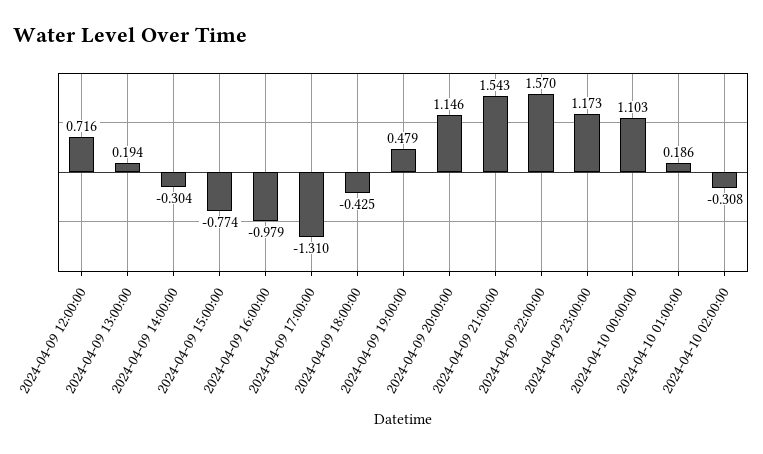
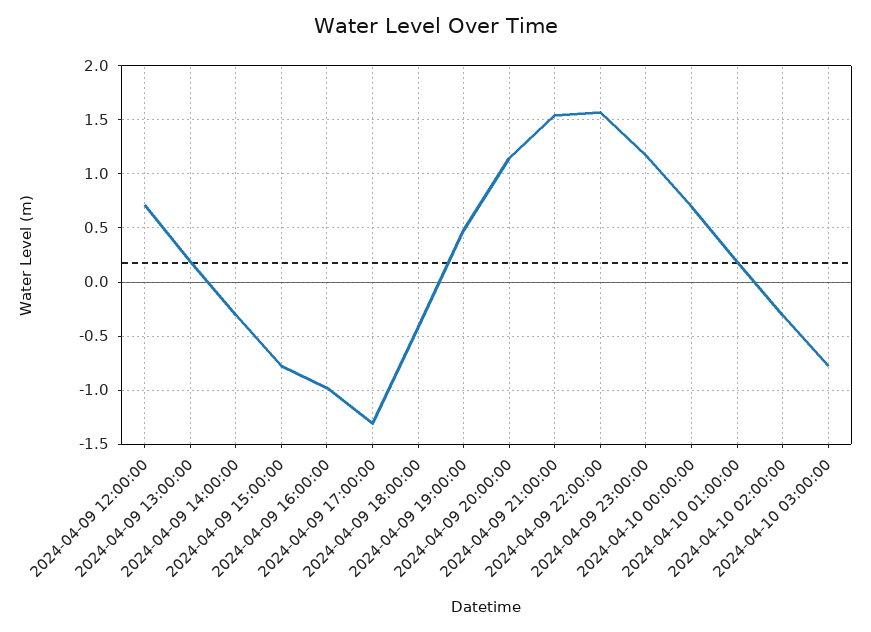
2024-04-10 00:00:00: 1.103 -> 0.7
2024-04-10 03:00:00: none -> -0.8

